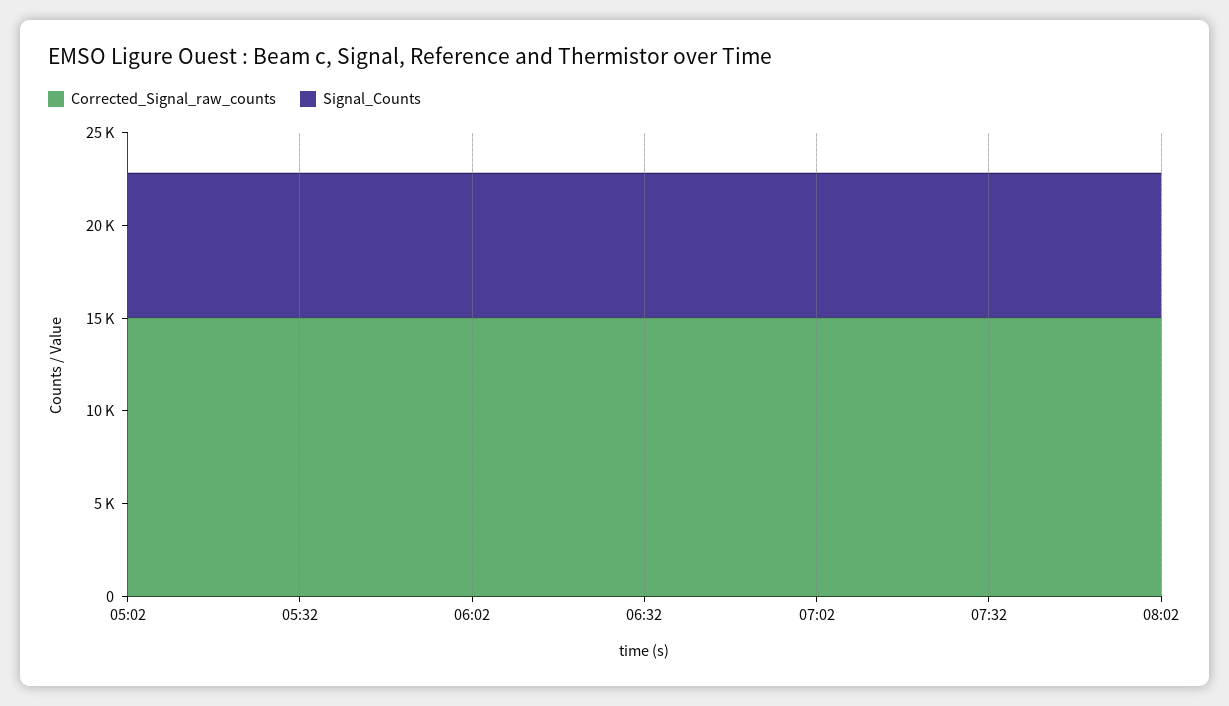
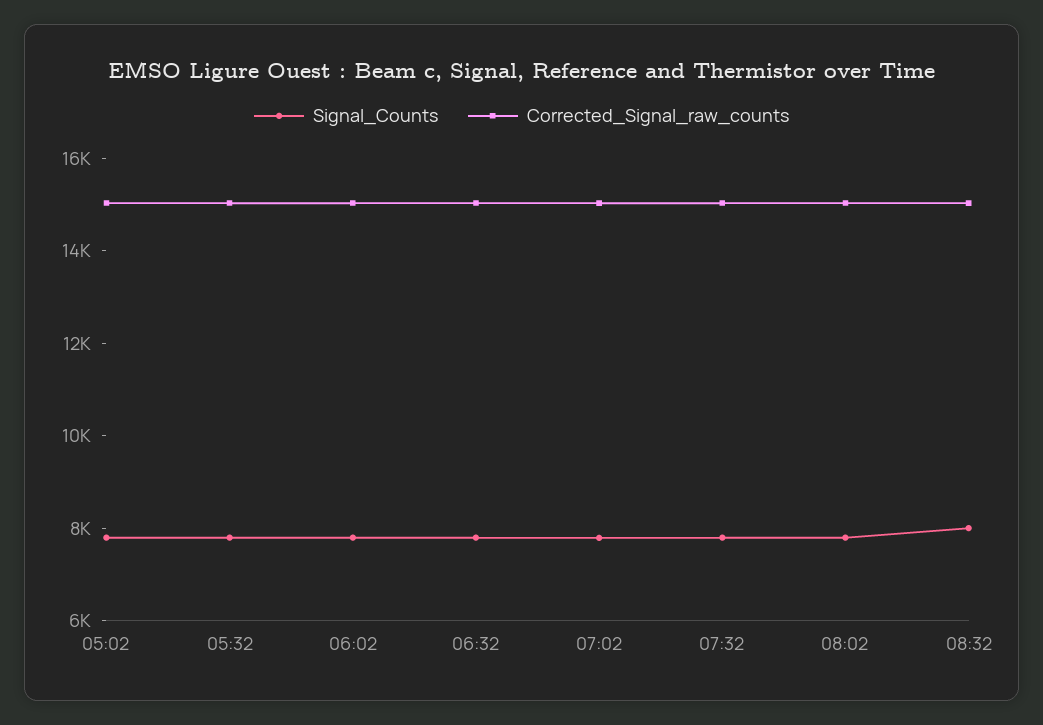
Signal_Counts, 08:32: none -> 8000
Corrected_Signal_raw_counts, 08:32: none -> 15000

